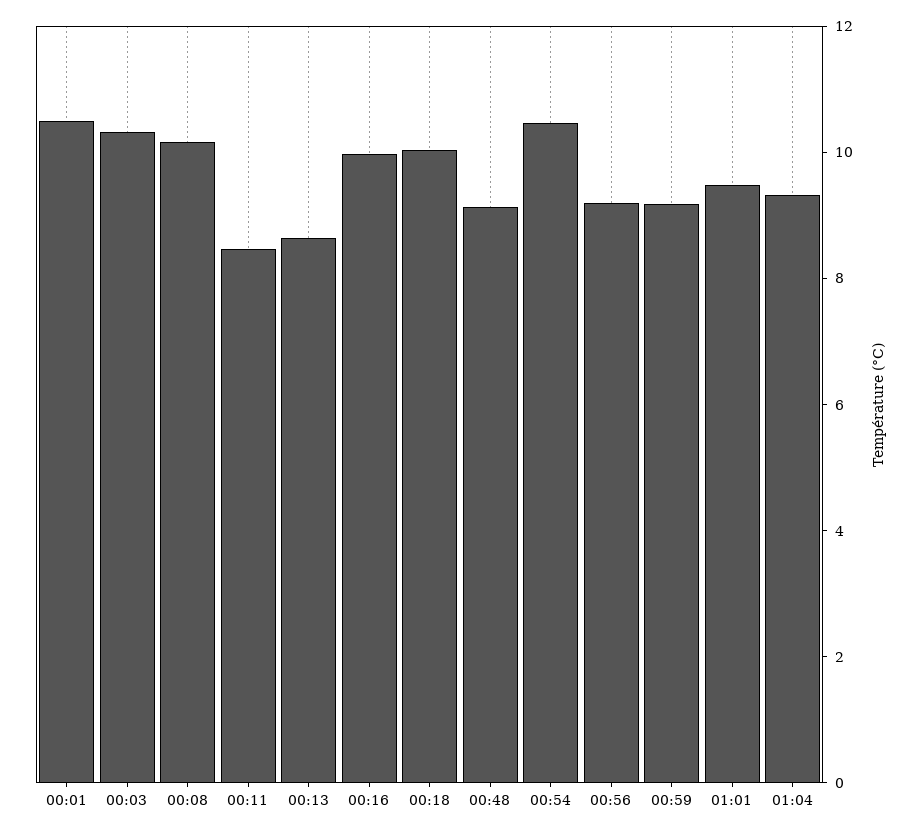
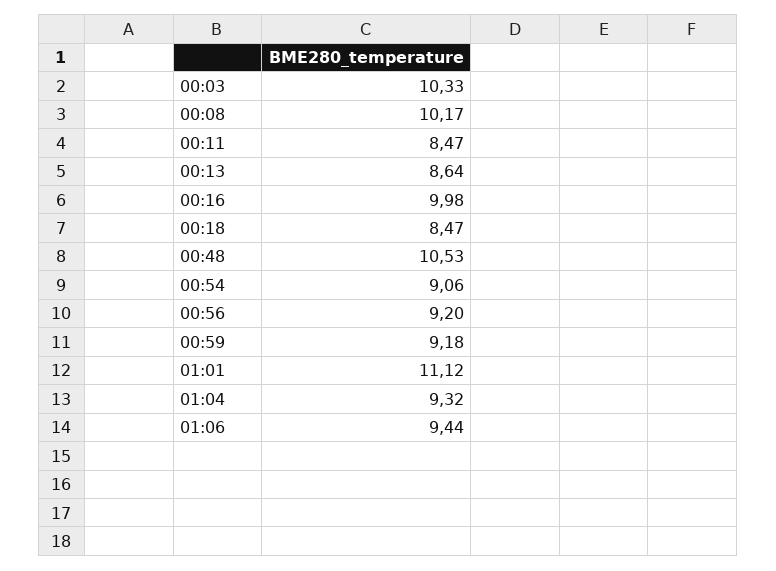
00:01: 10.5 -> none
00:18: 10 -> 8.47
00:48: 9 -> 10.53
00:54: 10.5 -> 9.06
01:01: 9.5 -> 11.12
01:06: none -> 9.44

